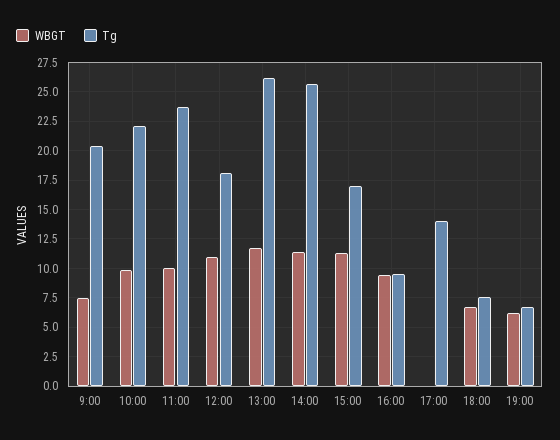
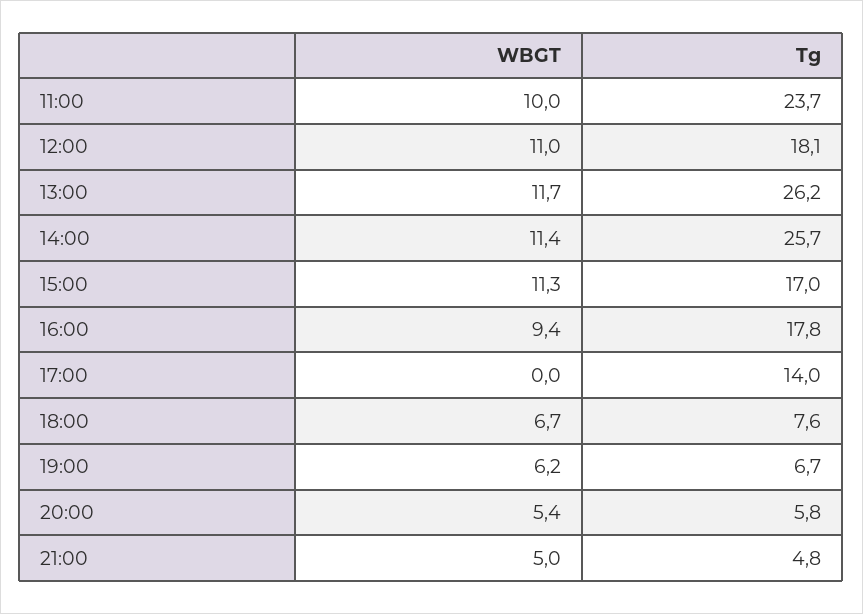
WBGT, 9:00: 7.5 -> none
Tg, 9:00: 20 -> none
WBGT, 10:00: 10 -> none
Tg, 10:00: 22.5 -> none
Tg, 16:00: 10 -> 17.8
WBGT, 20:00: none -> 5.4
Tg, 20:00: none -> 5.8
WBGT, 21:00: none -> 5
Tg, 21:00: none -> 4.8

